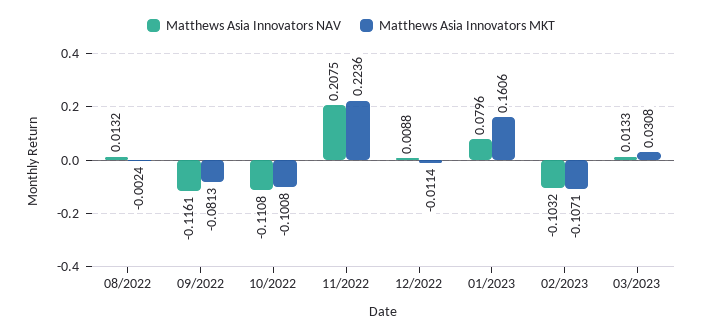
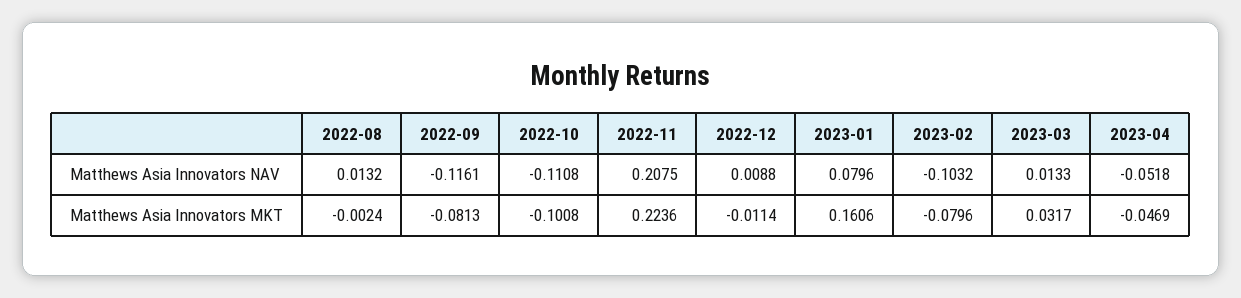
Matthews Asia Innovators MKT, 02/2023: -0.1071 -> -0.0796
Matthews Asia Innovators MKT, 03/2023: 0.0308 -> 0.0317
Matthews Asia Innovators NAV, 2023-04: none -> -0.0518
Matthews Asia Innovators MKT, 2023-04: none -> -0.0469

